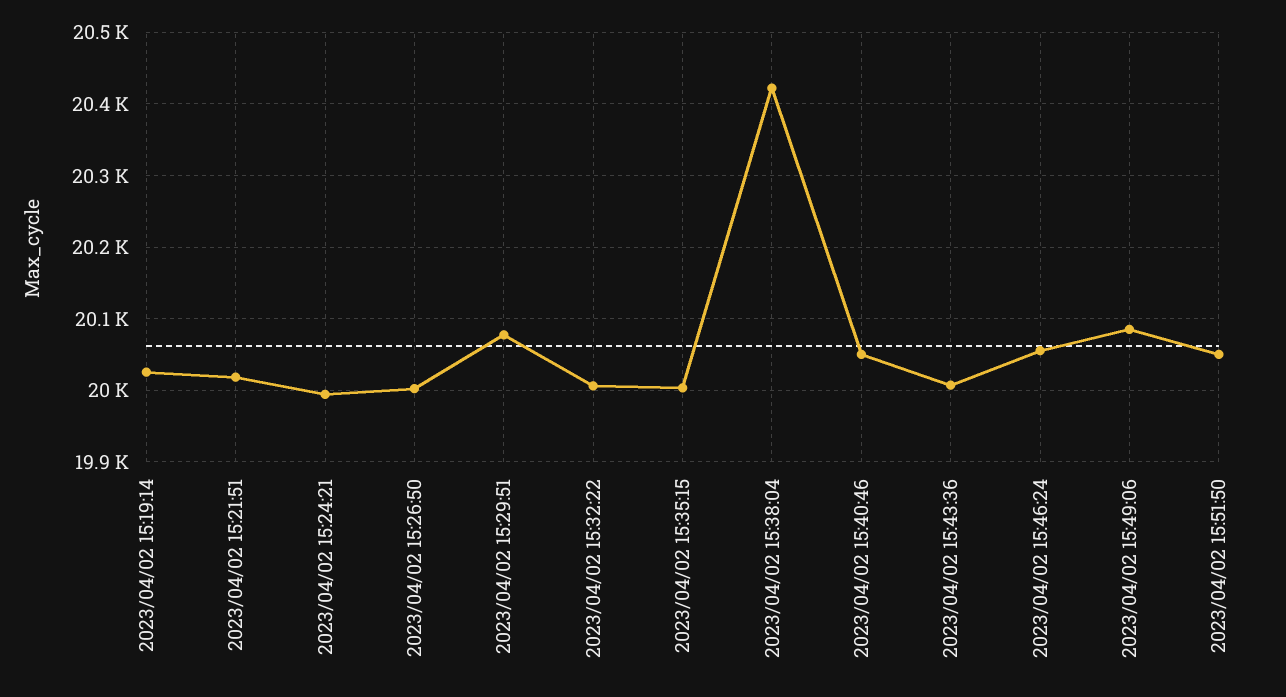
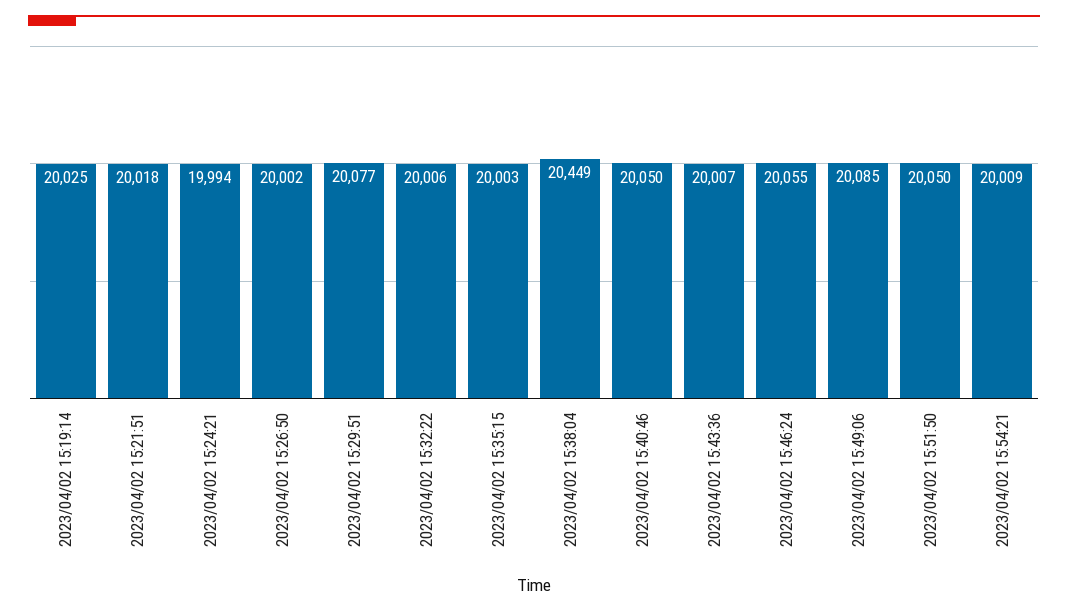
2023/04/02 15:38:04: 20420 -> 20449
2023/04/02 15:54:21: none -> 20009

